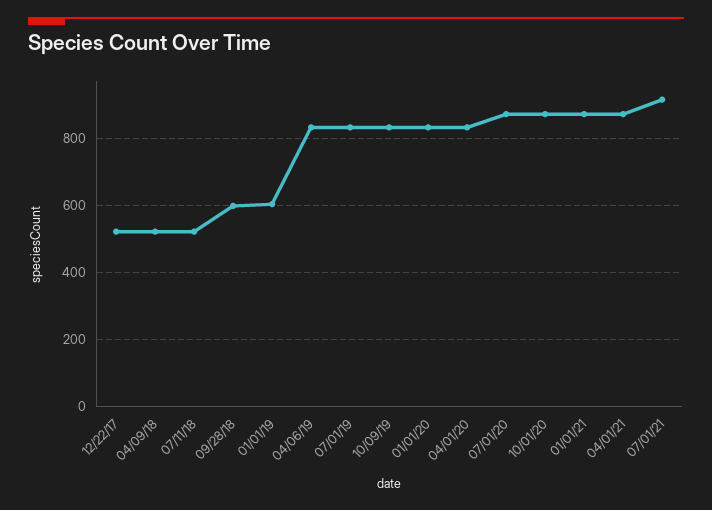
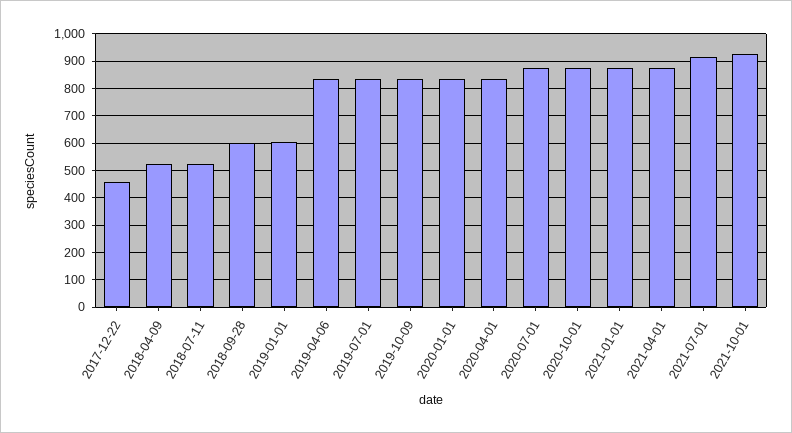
12/22/17: 520 -> 450
2021-10-01: none -> 925

